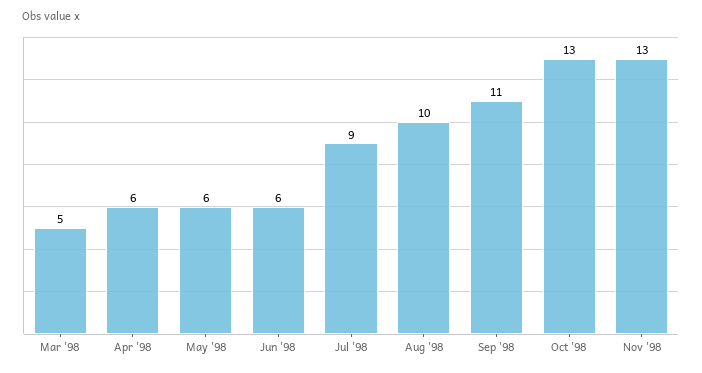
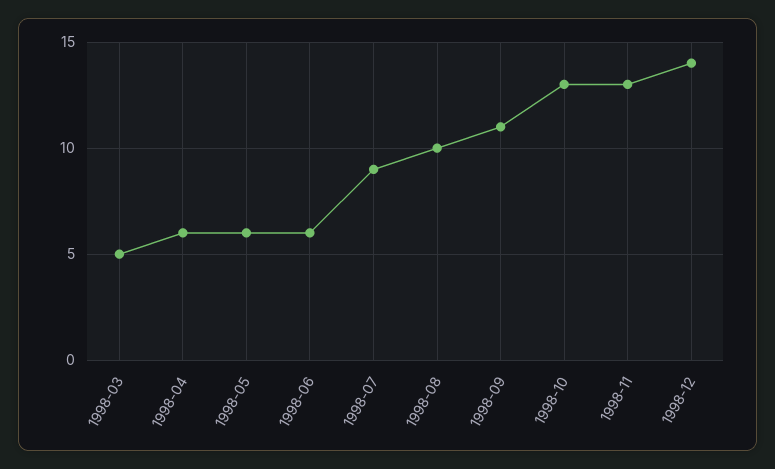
1998-12: none -> 14

